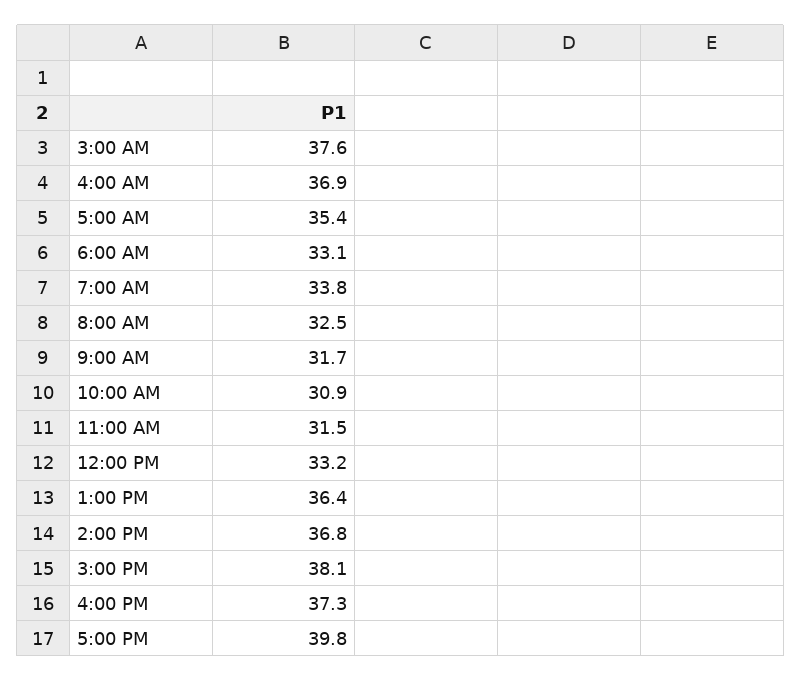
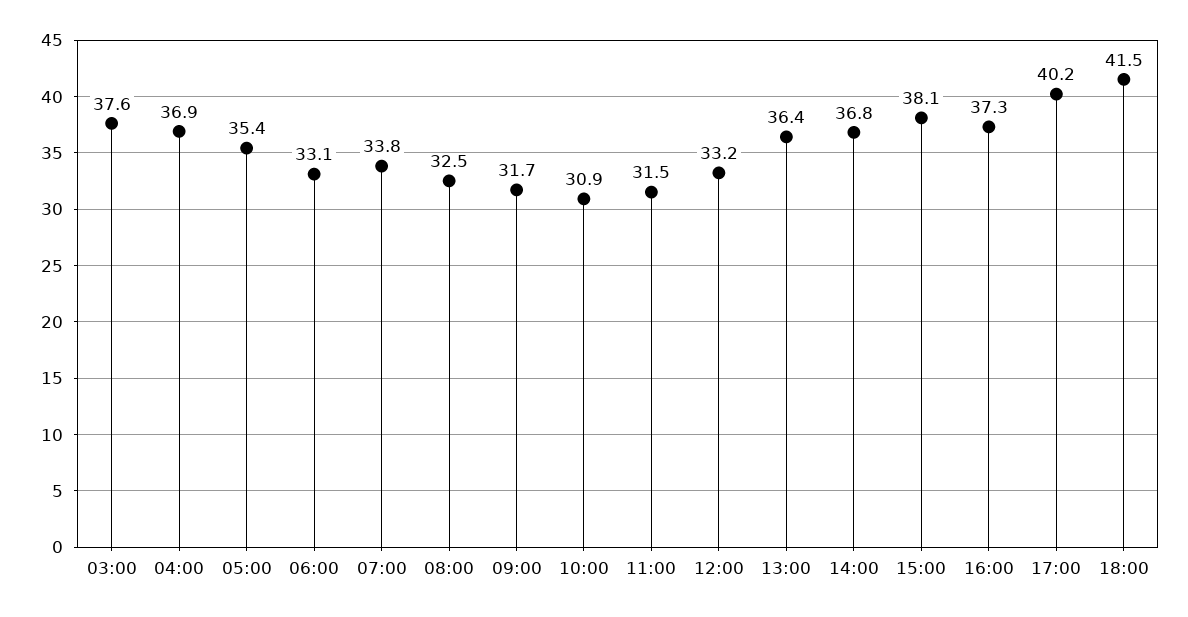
5:00 PM: 39.8 -> 40.2
18:00: none -> 41.5

